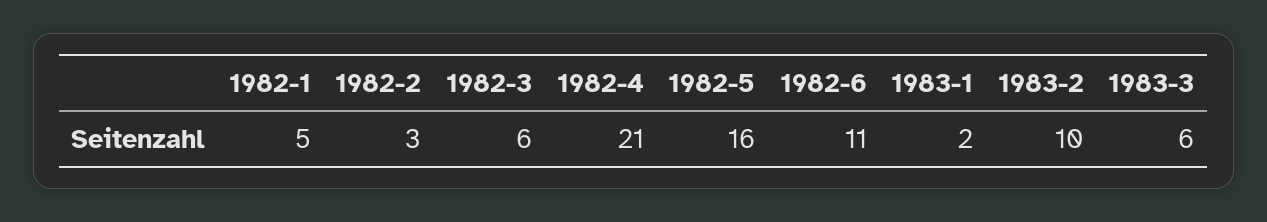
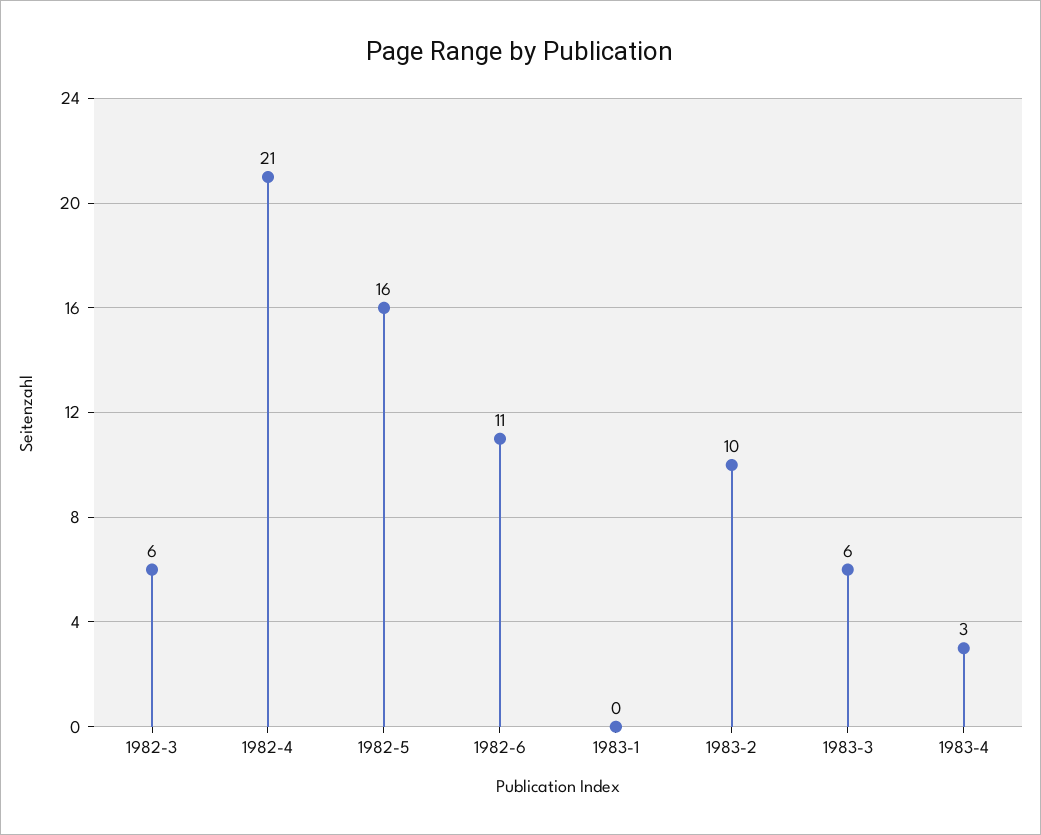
1982-1: 5 -> none
1982-2: 3 -> none
1983-1: 2 -> 0
1983-4: none -> 3

